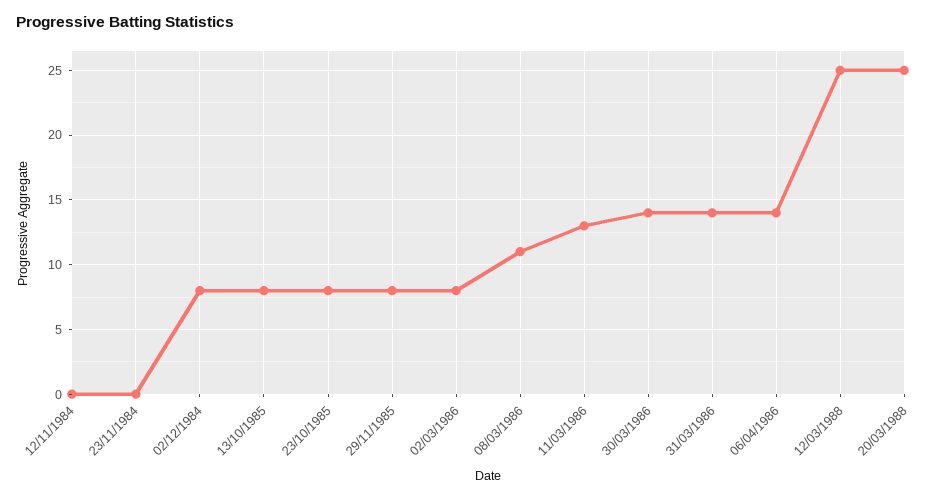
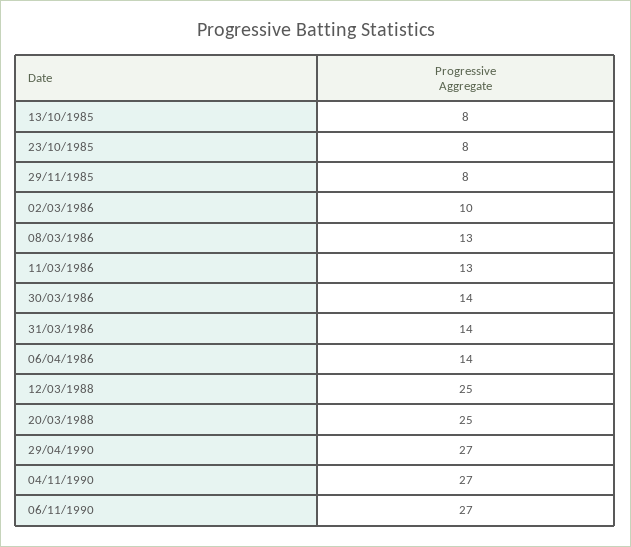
12/11/1984: 0 -> none
23/11/1984: 0 -> none
02/12/1984: 8 -> none
02/03/1986: 8 -> 10
08/03/1986: 11 -> 13
29/04/1990: none -> 27
04/11/1990: none -> 27
06/11/1990: none -> 27

